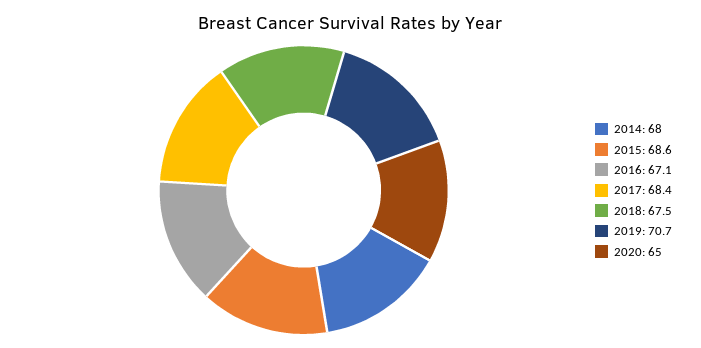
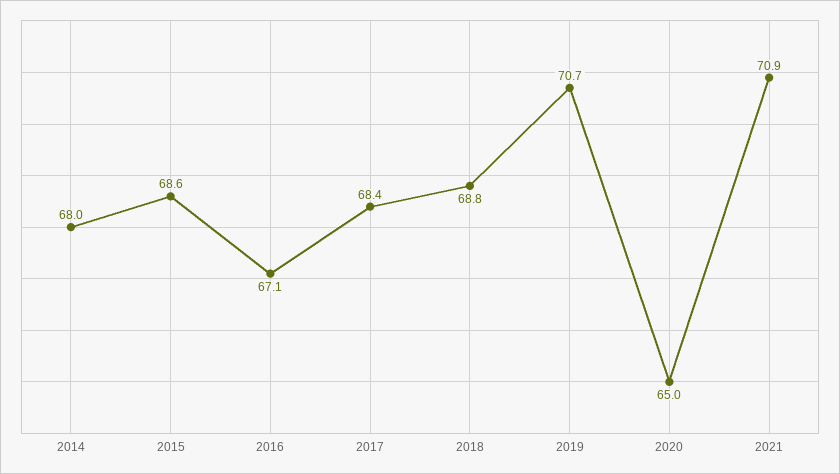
2018: 67.5 -> 68.8
2021: none -> 70.9

